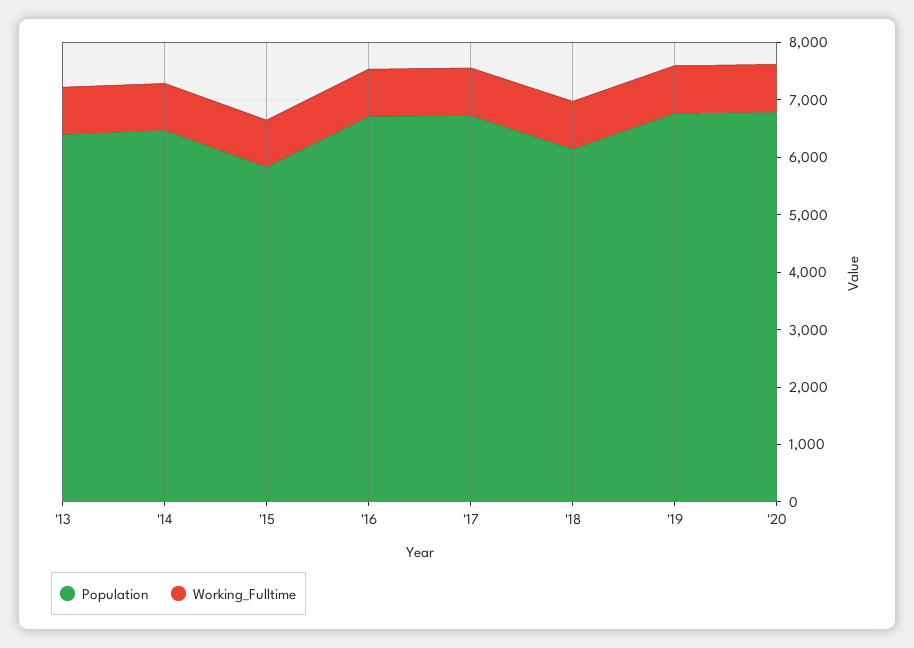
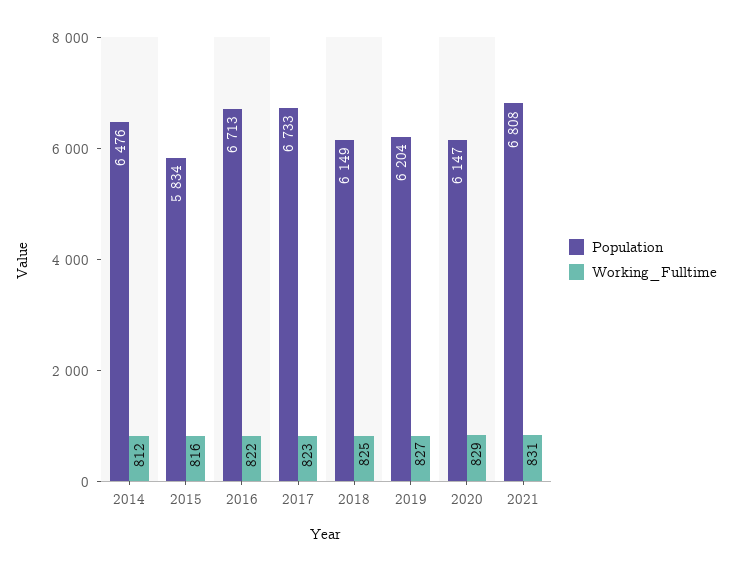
Population, '13: 6400 -> none
Working_Fulltime, '13: 800 -> none
Population, '19: 6800 -> 6204
Population, '20: 6800 -> 6147
Population, 2021: none -> 6808
Working_Fulltime, 2021: none -> 831

